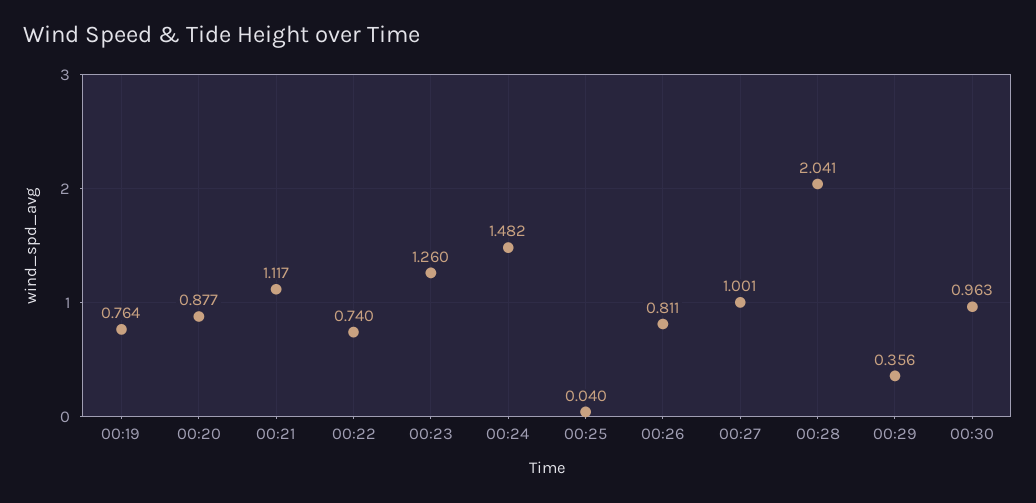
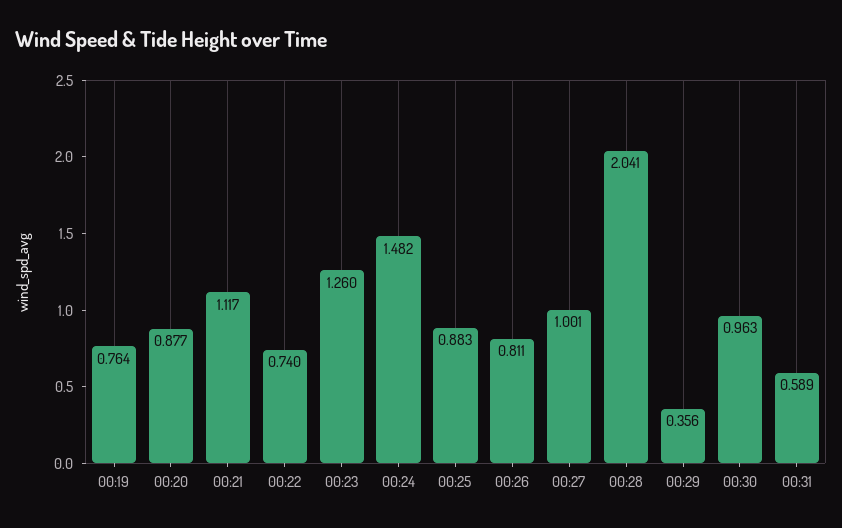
00:25: 0.04 -> 0.883
00:31: none -> 0.589

